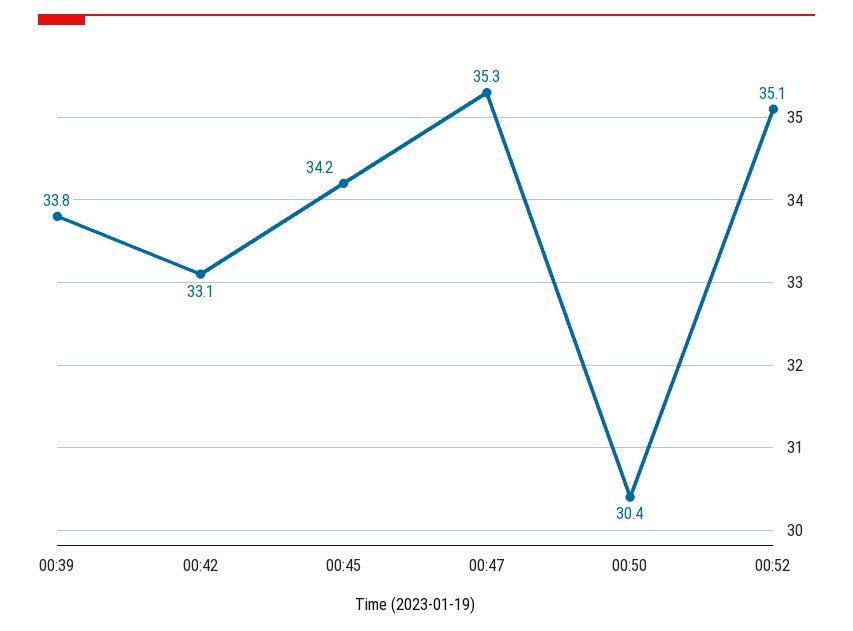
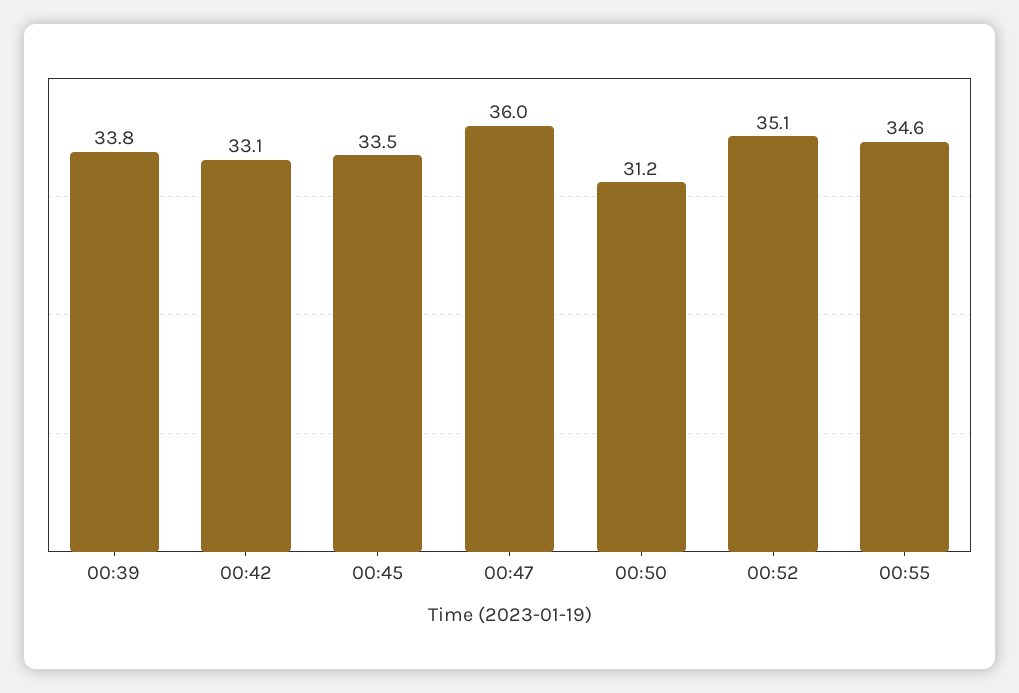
00:45: 34.2 -> 33.5
00:47: 35.3 -> 36
00:50: 30.4 -> 31.2
00:55: none -> 34.6

